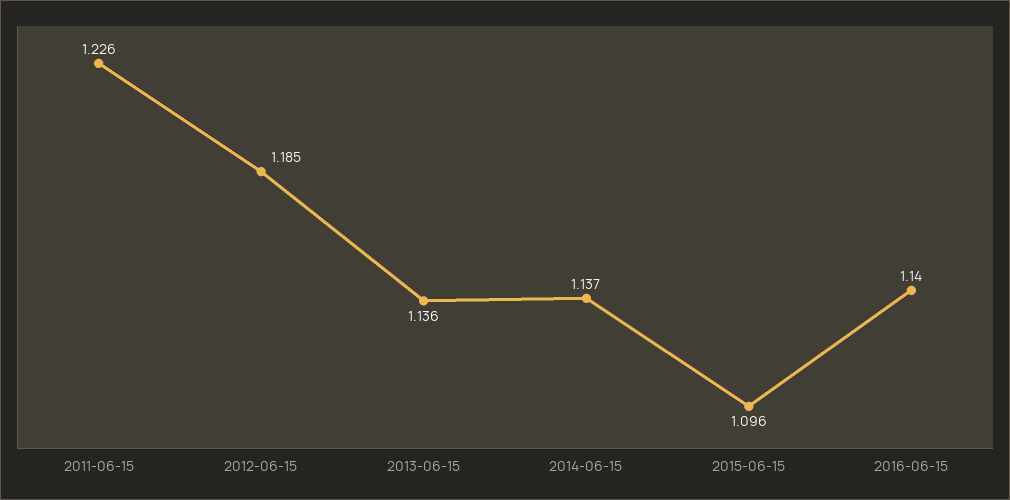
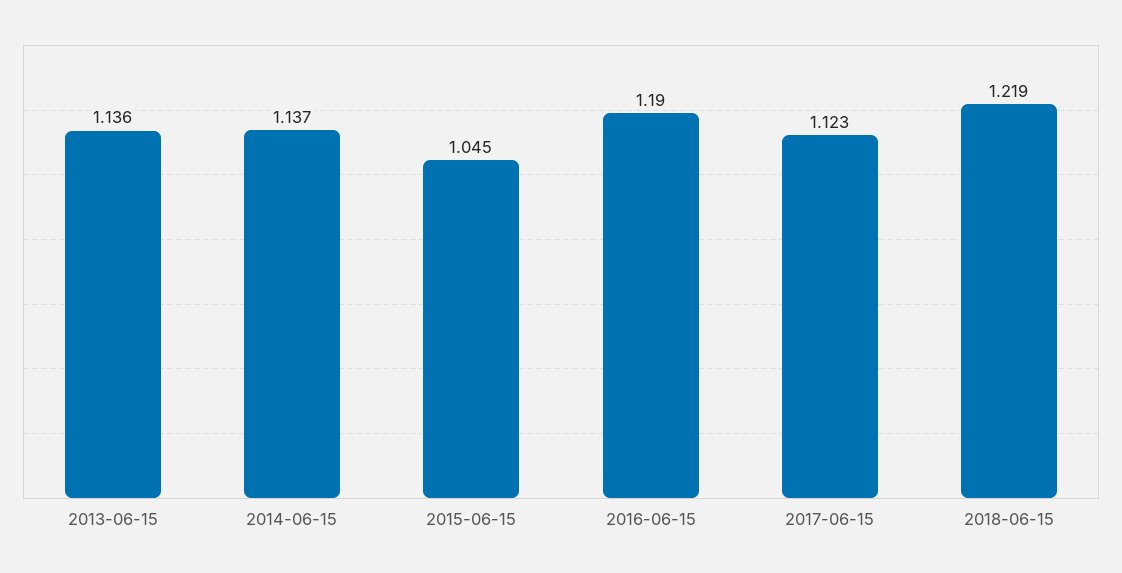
2011-06-15: 1.226 -> none
2012-06-15: 1.185 -> none
2015-06-15: 1.096 -> 1.045
2016-06-15: 1.14 -> 1.19
2017-06-15: none -> 1.123
2018-06-15: none -> 1.219

